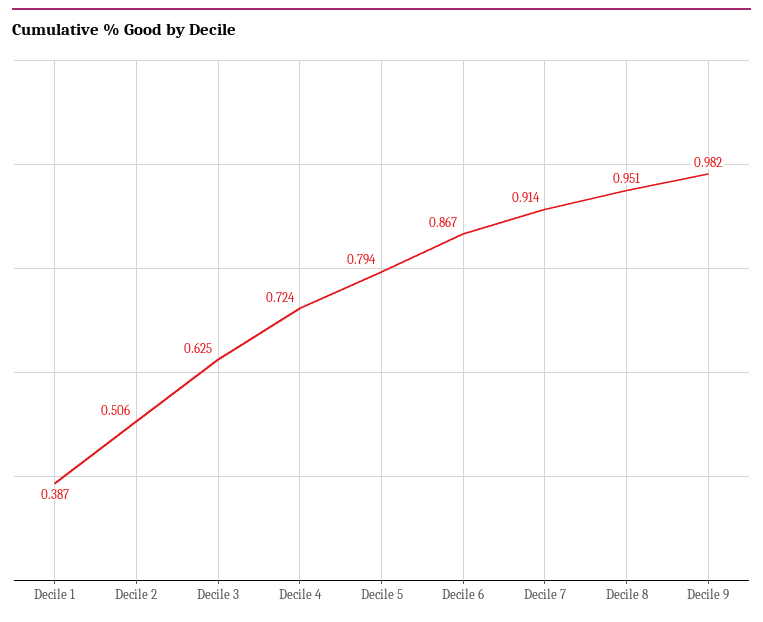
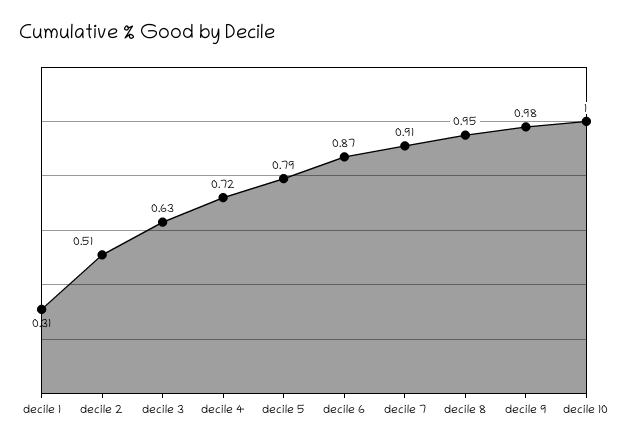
Decile 1: 0.387 -> 0.31
decile 10: none -> 1

